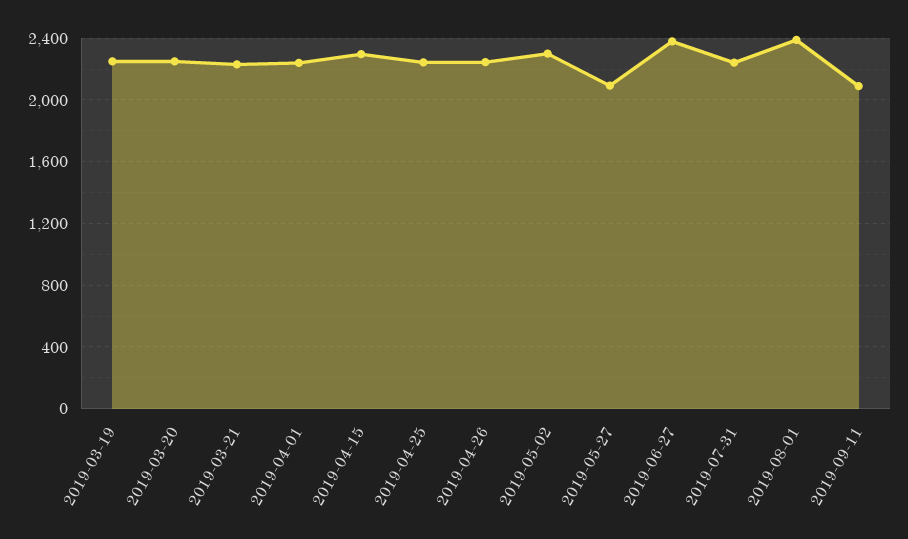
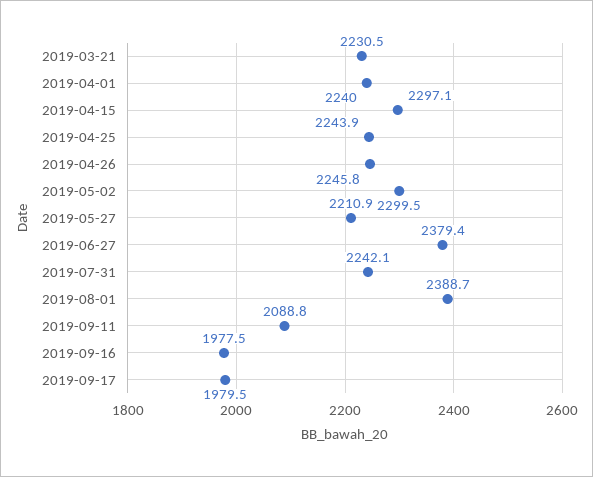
2019-03-19: 2250 -> none
2019-03-20: 2250 -> none
2019-05-27: 2100 -> 2210.9
2019-09-16: none -> 1977.5
2019-09-17: none -> 1979.5

